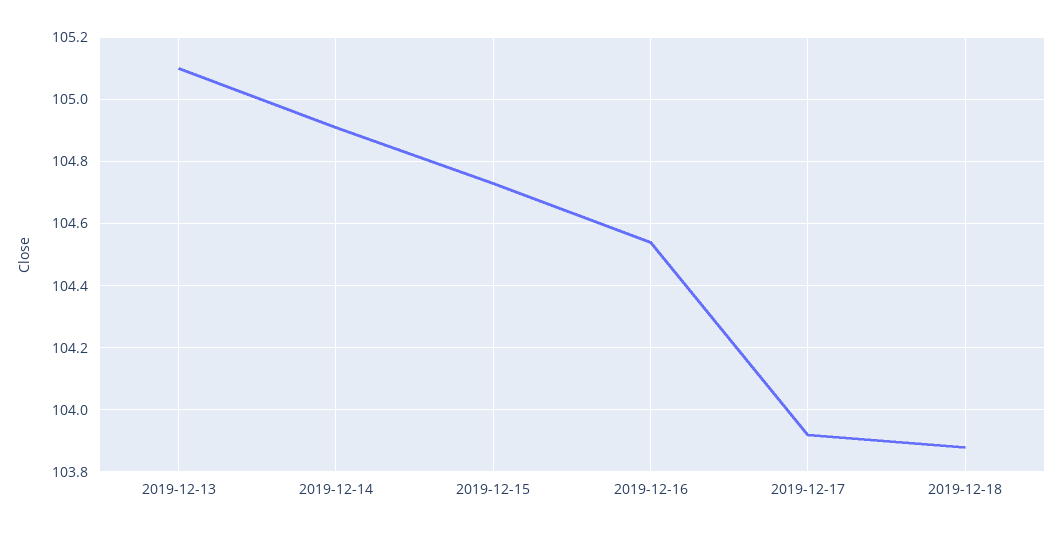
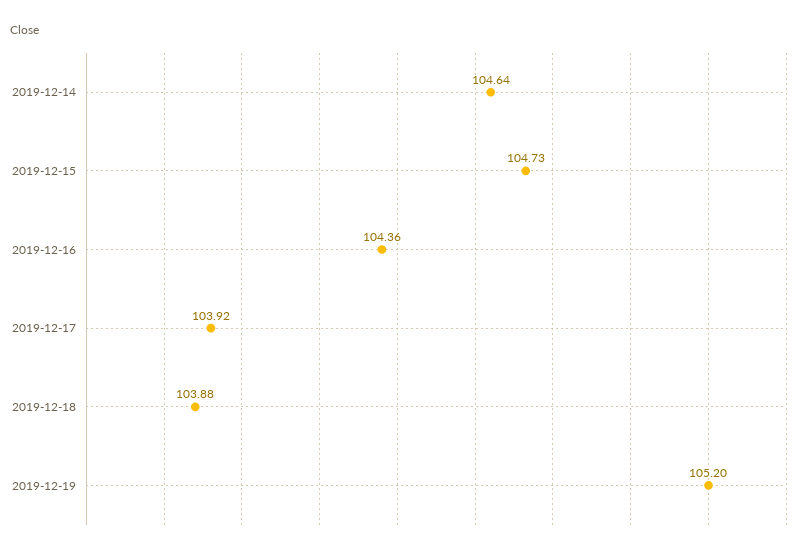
2019-12-13: 105.1 -> none
2019-12-14: 104.9 -> 104.64
2019-12-16: 104.55 -> 104.36
2019-12-19: none -> 105.2

